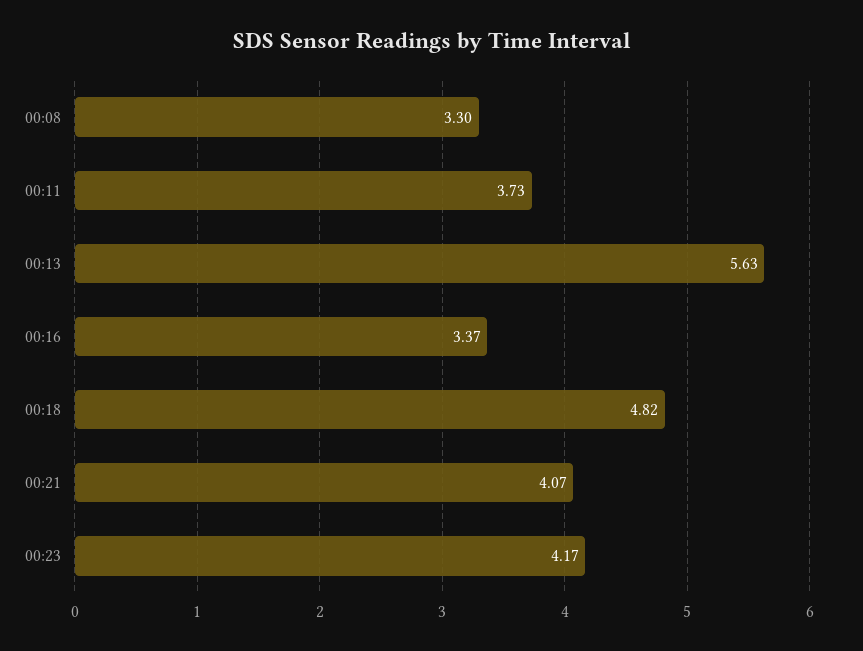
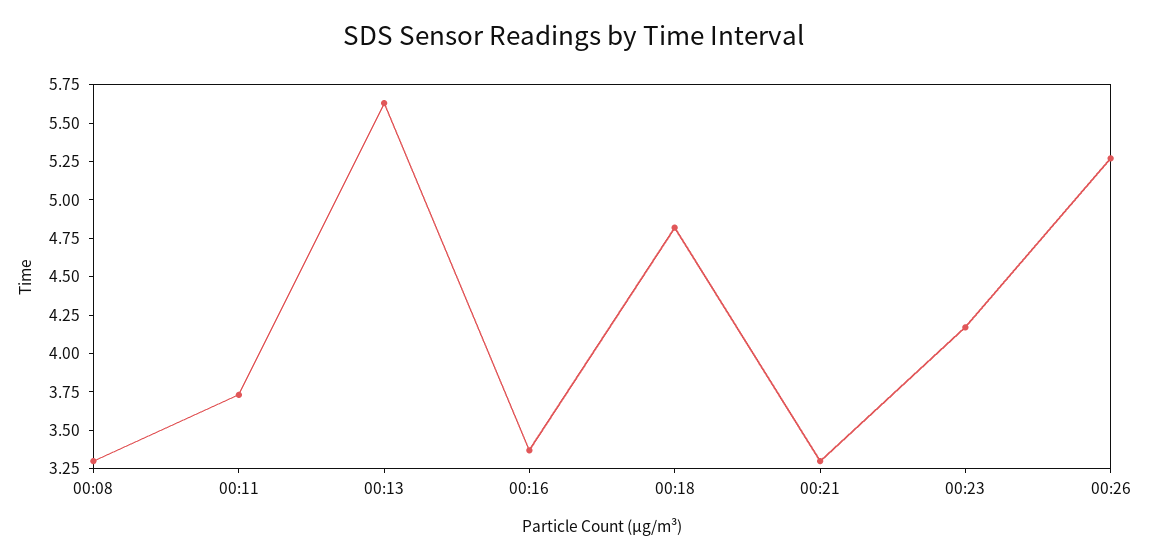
00:21: 4.07 -> 3.25
00:26: none -> 5.25

